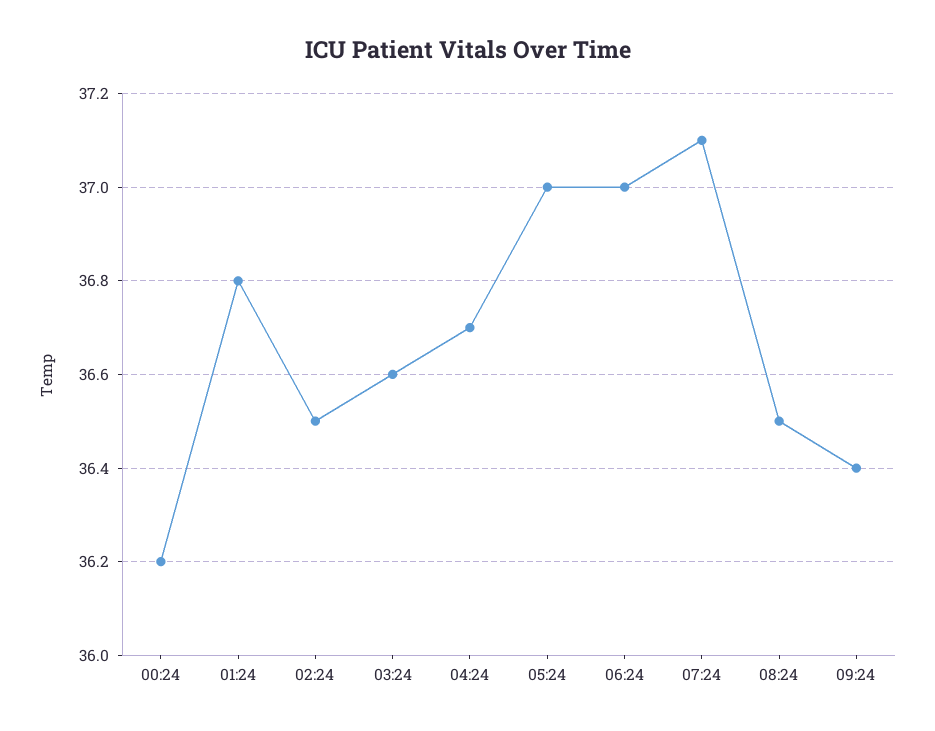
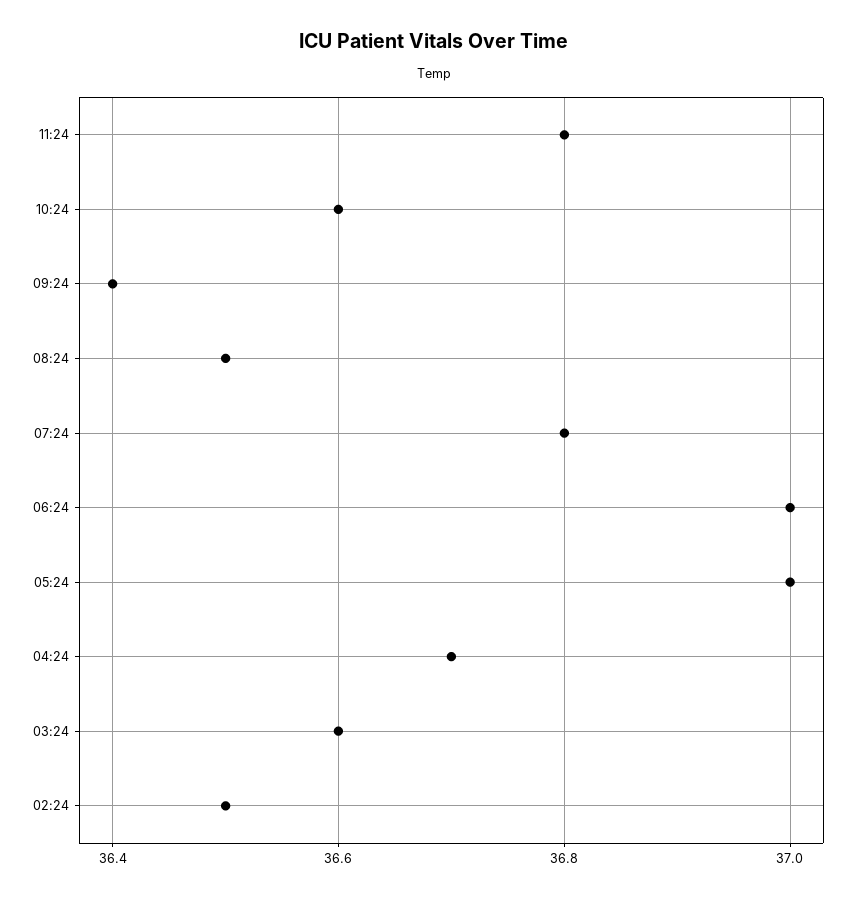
00:24: 36.2 -> none
01:24: 36.8 -> none
07:24: 37.1 -> 36.8
11:24: none -> 36.8
10:24: none -> 36.6

